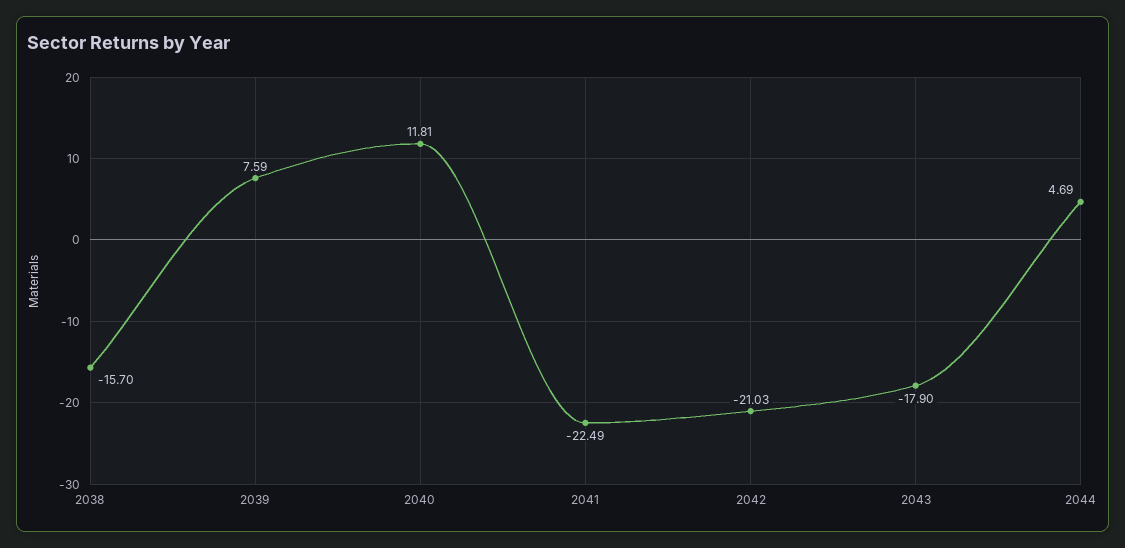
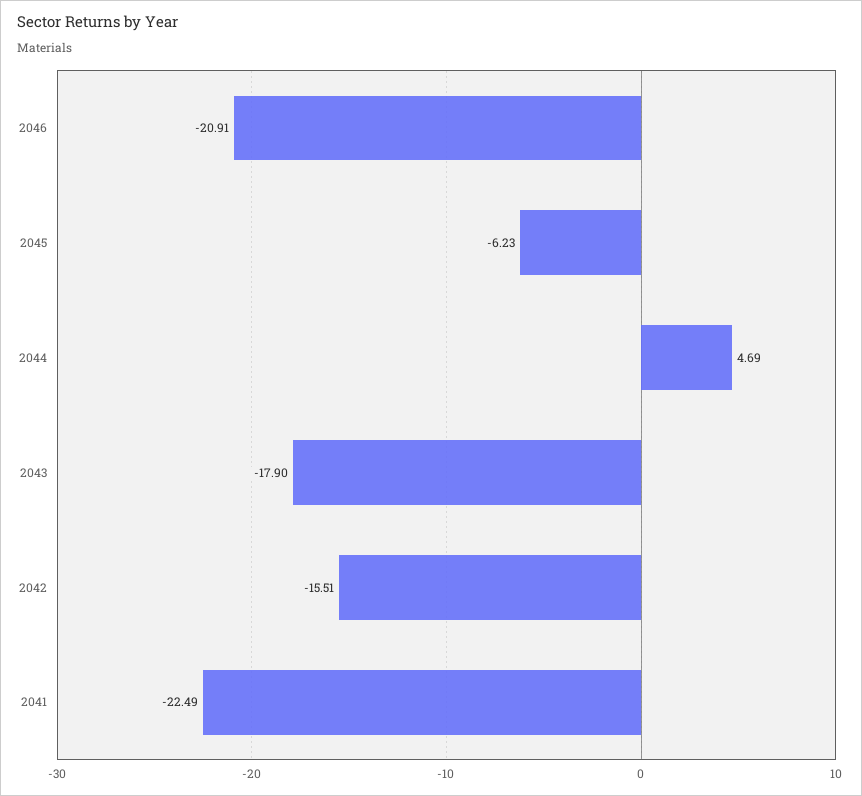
2038: -15.7 -> none
2039: 7.59 -> none
2040: 11.81 -> none
2042: -21.03 -> -15.51
2046: none -> -20.91
2045: none -> -6.23

